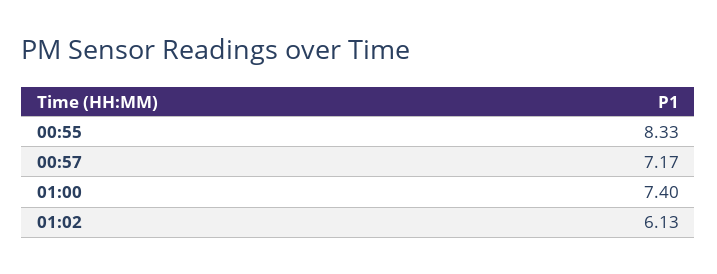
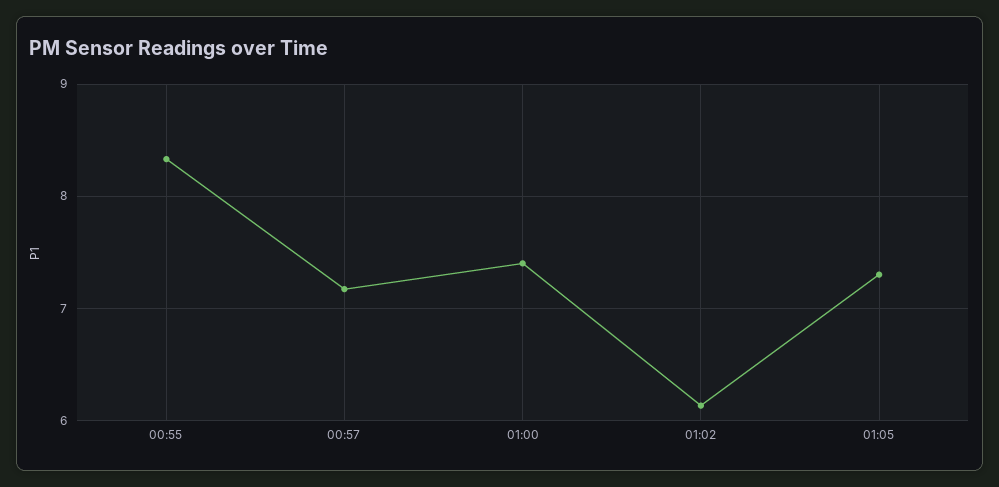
01:05: none -> 7.3

